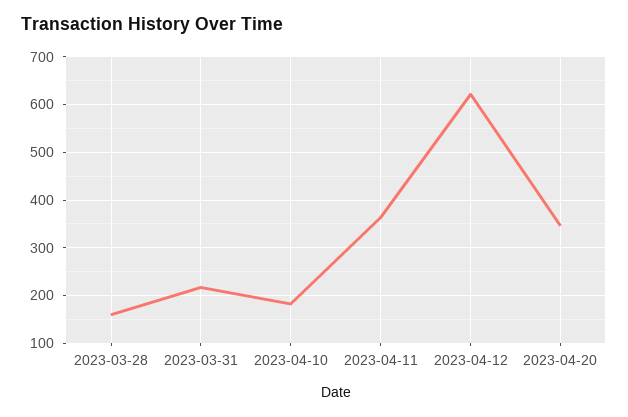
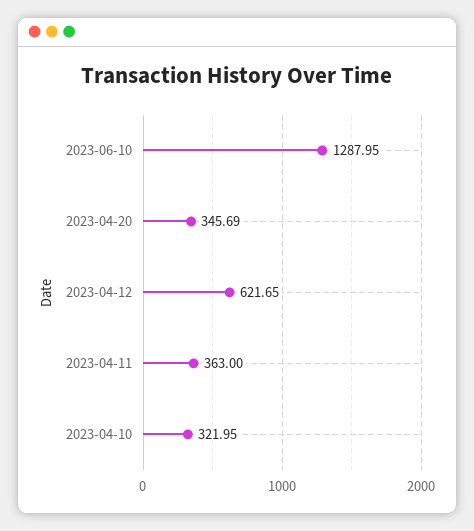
2023-03-28: 160 -> none
2023-03-31: 220 -> none
2023-04-10: 180 -> 321.95
2023-06-10: none -> 1287.95

